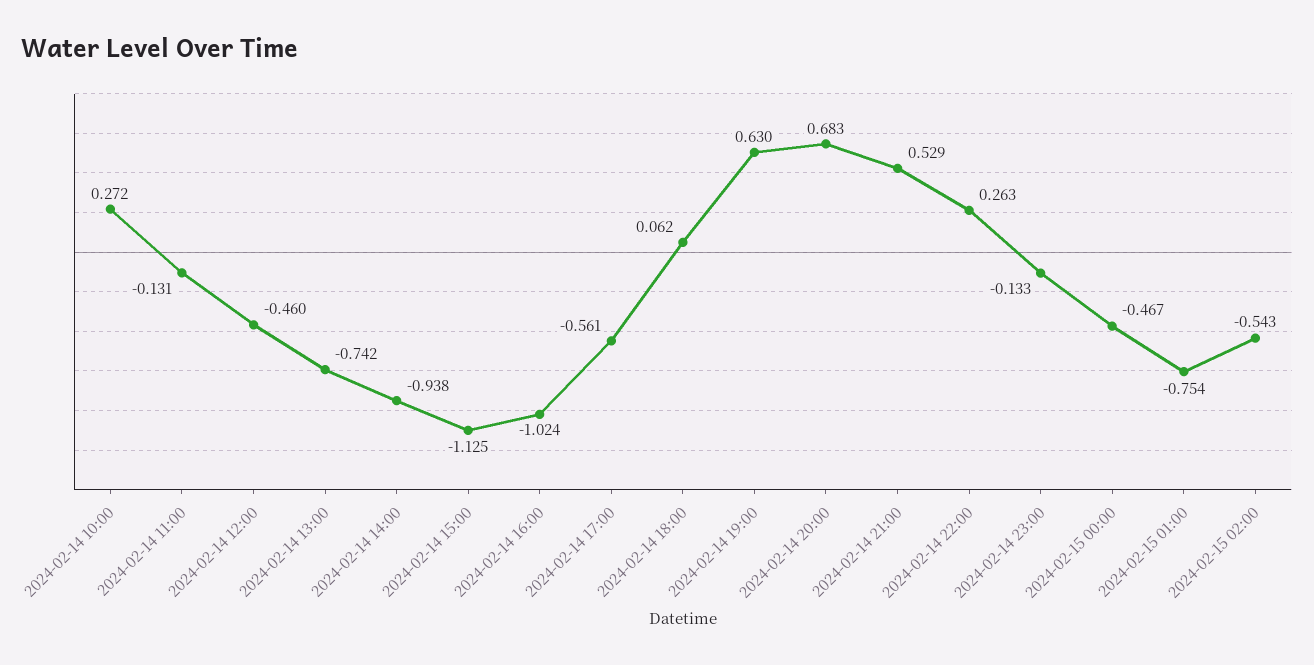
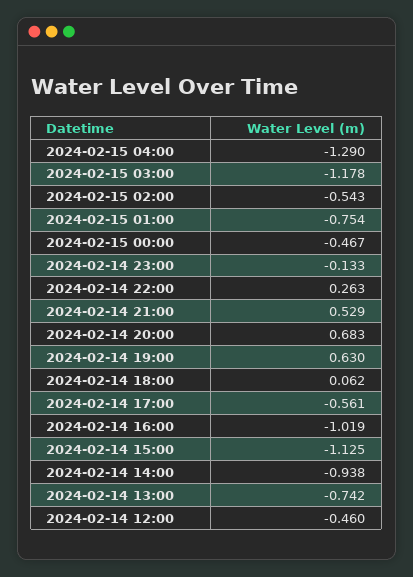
2024-02-14 10:00: 0.272 -> none
2024-02-14 11:00: -0.131 -> none
2024-02-14 16:00: -1.024 -> -1.019
2024-02-15 04:00: none -> -1.29
2024-02-15 03:00: none -> -1.178

